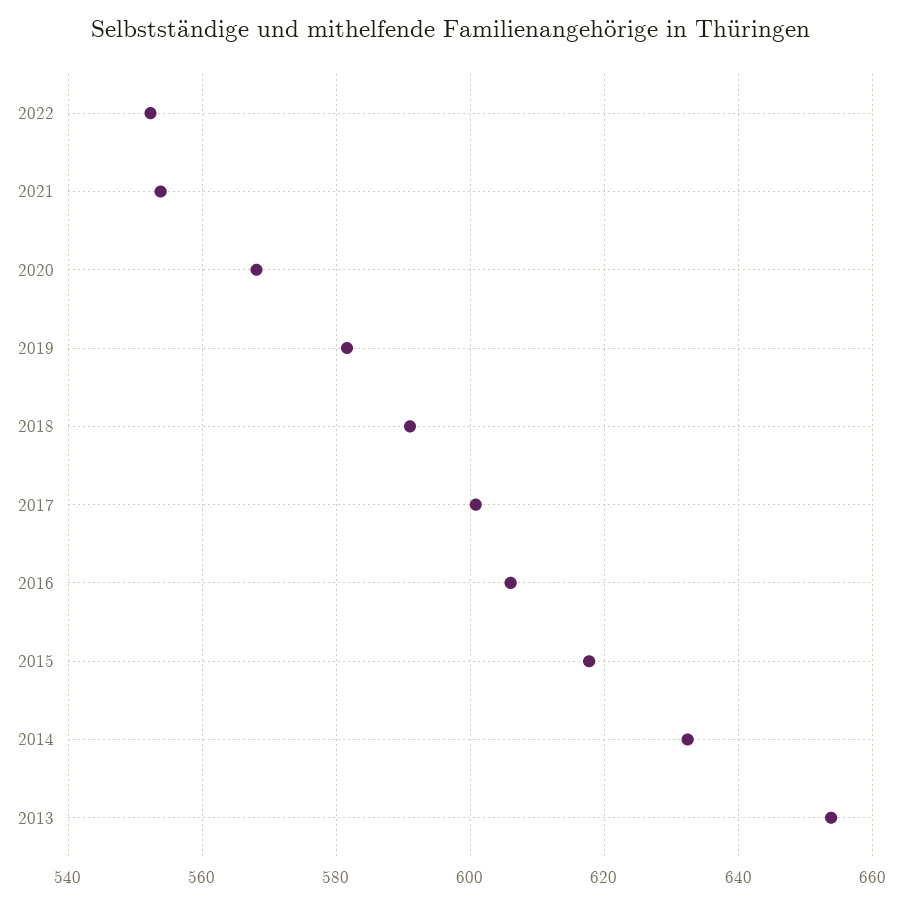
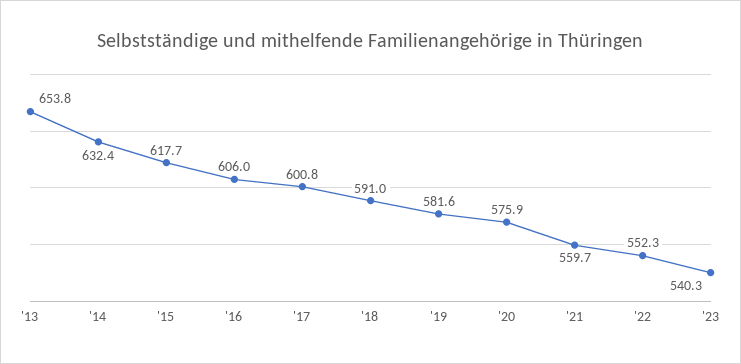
2021: 554 -> 559.7
2020: 568 -> 575.9
'23: none -> 540.3

